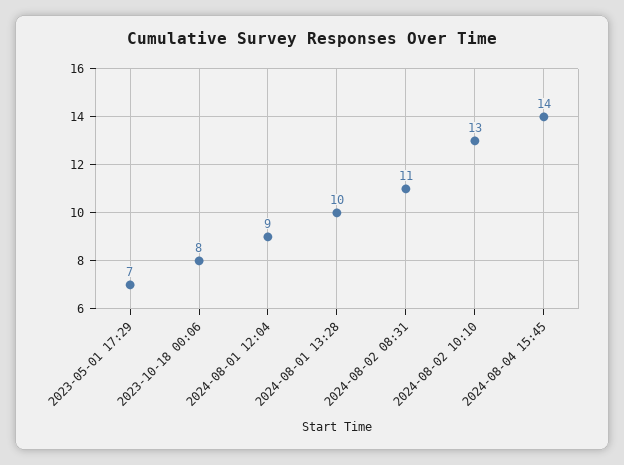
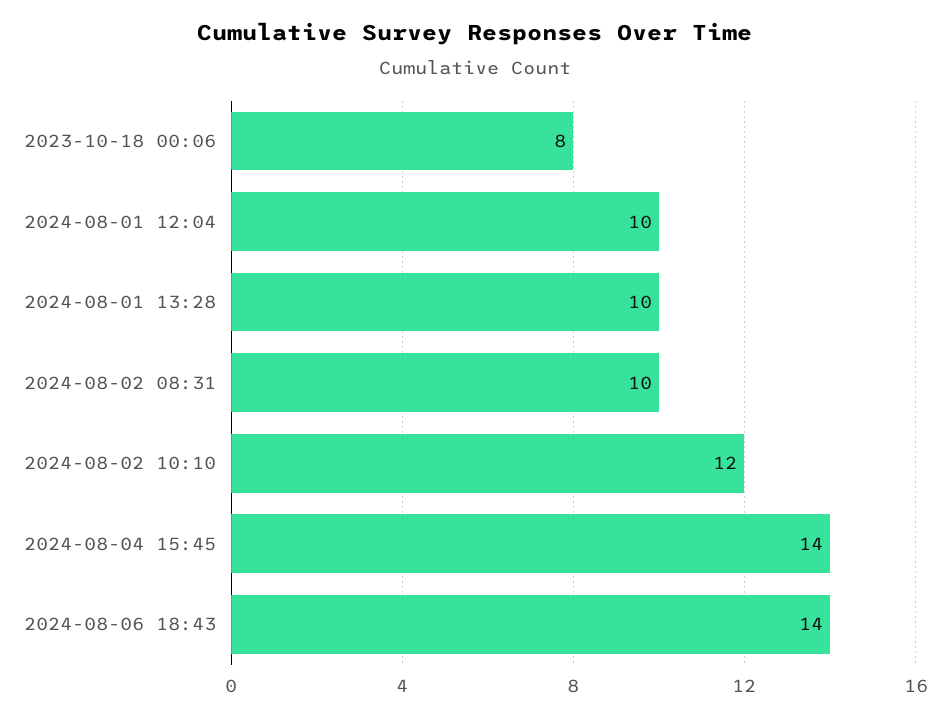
2023-05-01 17:29: 7 -> none
2024-08-01 12:04: 9 -> 10
2024-08-02 08:31: 11 -> 10
2024-08-02 10:10: 13 -> 12
2024-08-06 18:43: none -> 14

